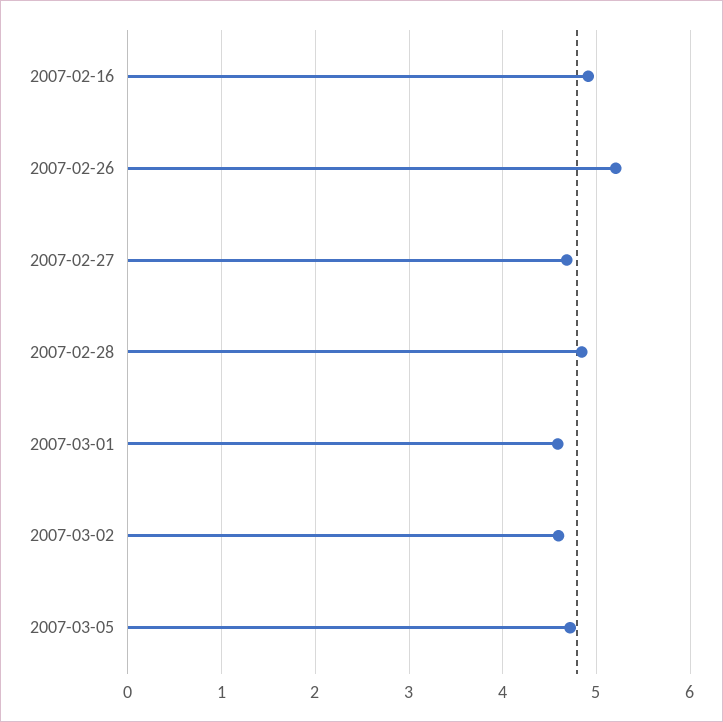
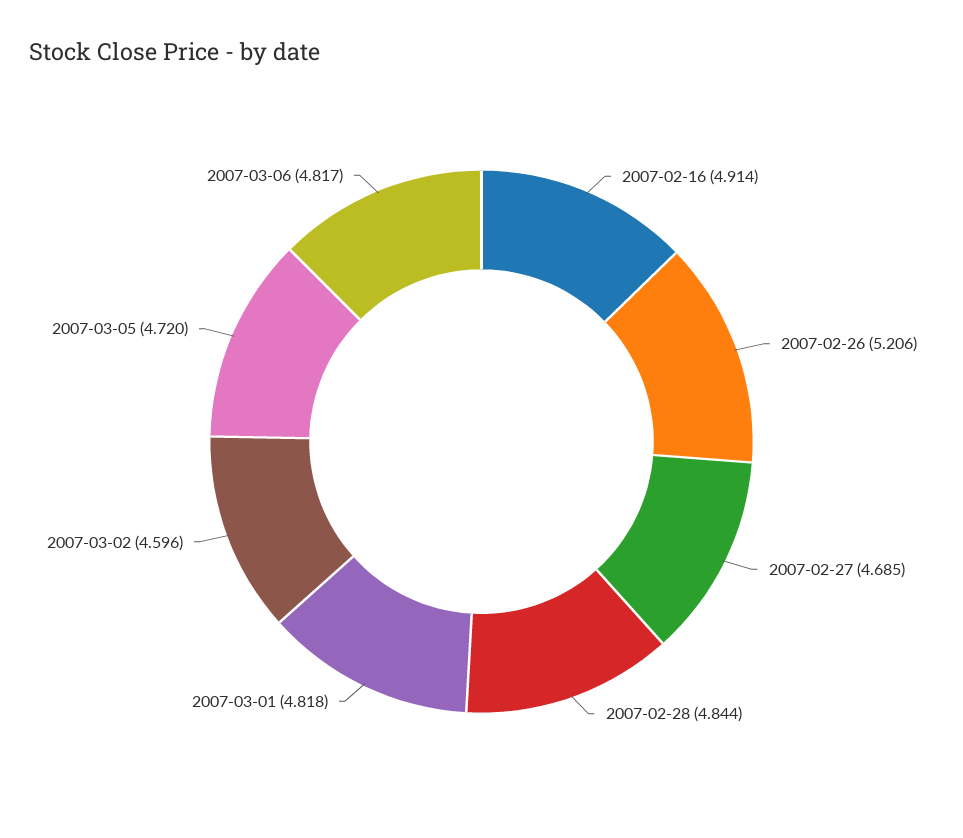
2007-03-01: 4.6 -> 4.818
2007-03-06: none -> 4.817

